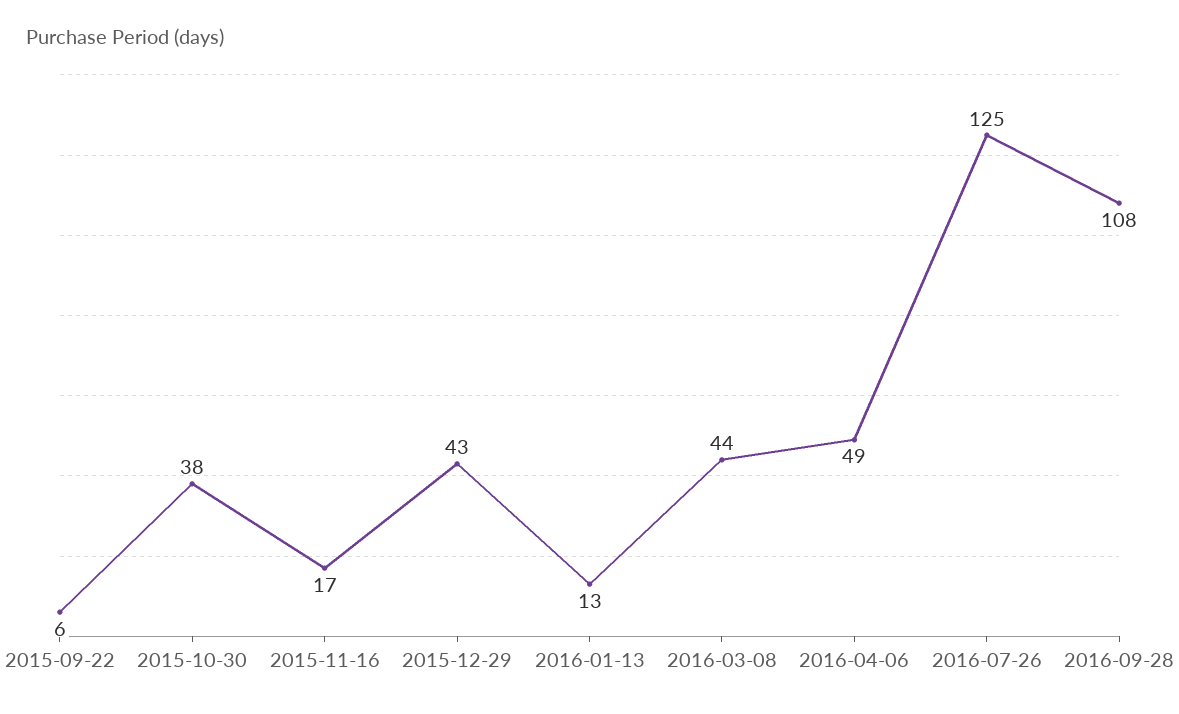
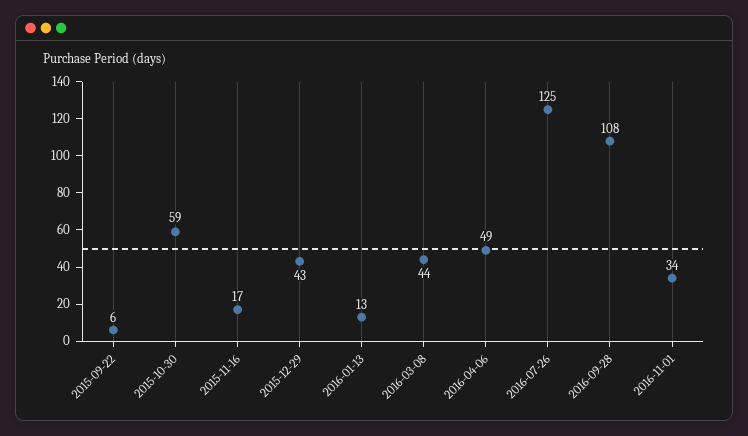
2015-10-30: 38 -> 59
2016-11-01: none -> 34

